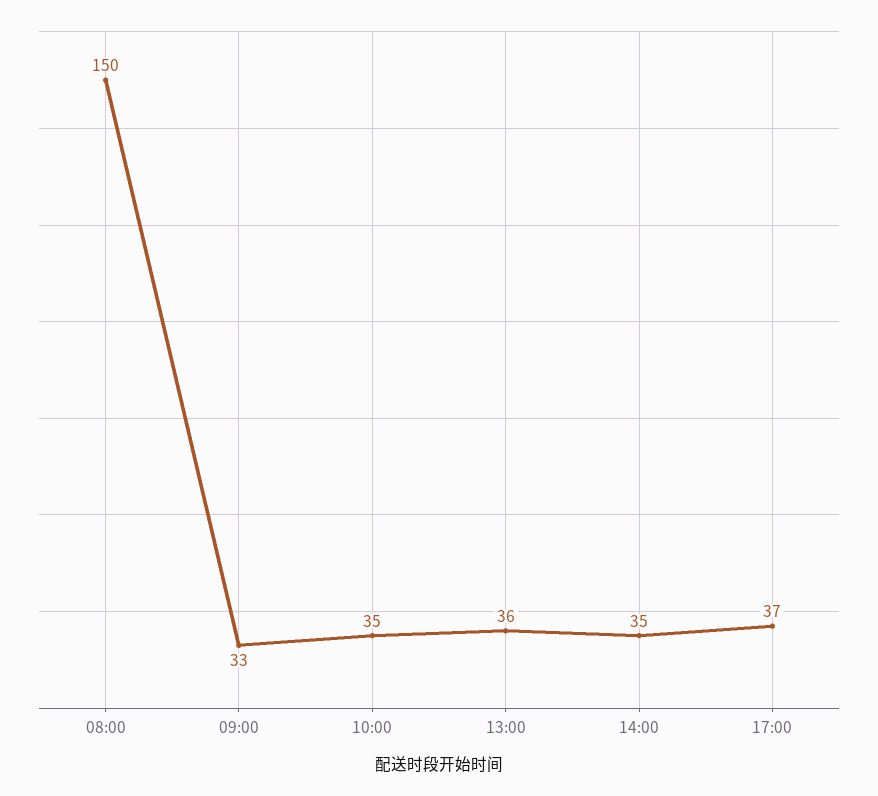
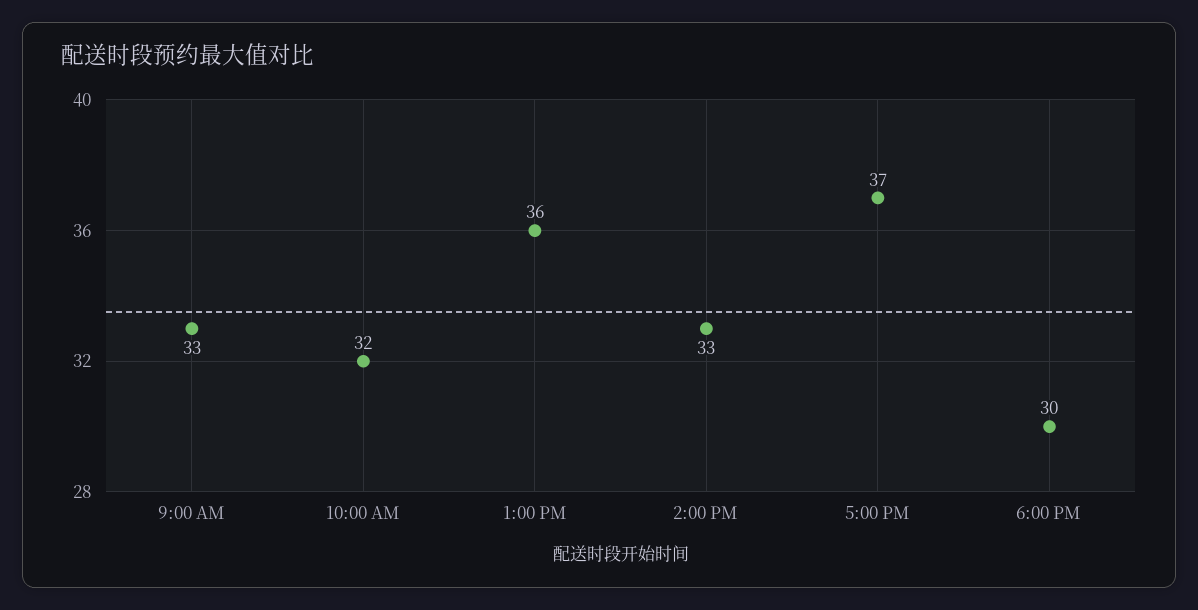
08:00: 150 -> none
10:00: 35 -> 32
14:00: 35 -> 33
6:00 PM: none -> 30

